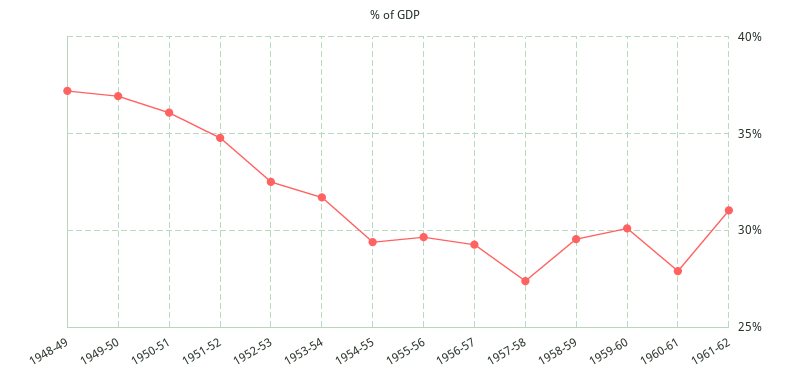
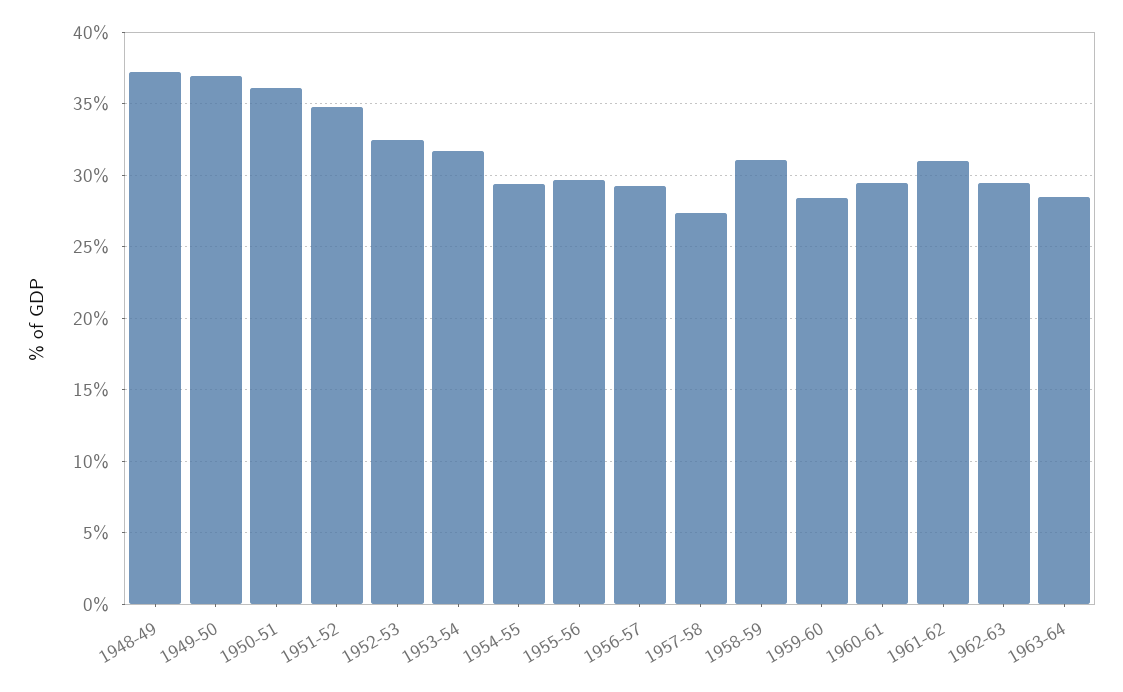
1958-59: 29.5 -> 31
1959-60: 30 -> 28.5
1960-61: 28 -> 29.5
1962-63: none -> 29.5
1963-64: none -> 28.5

